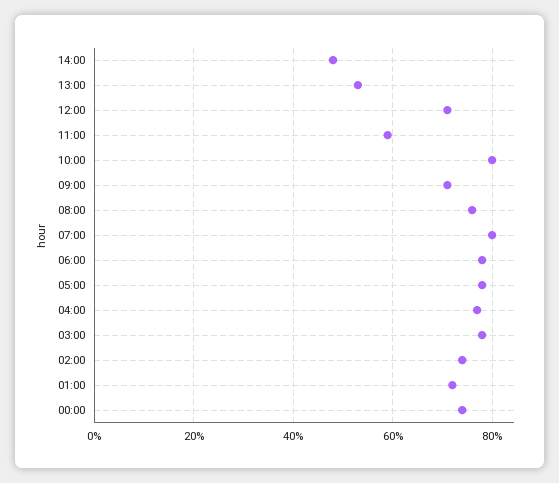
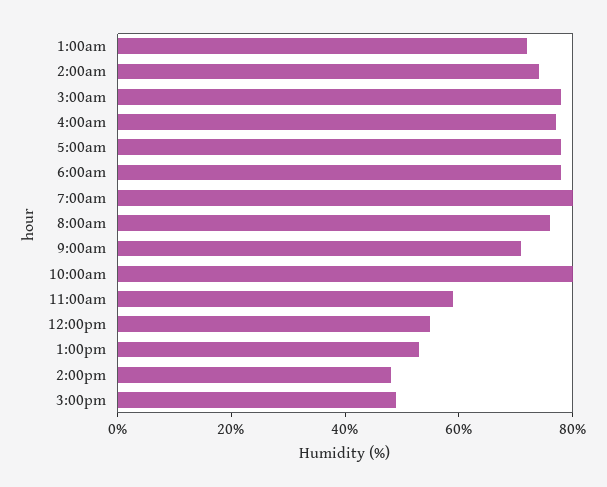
12:00: 70 -> 55
00:00: 75 -> none
3:00pm: none -> 50

